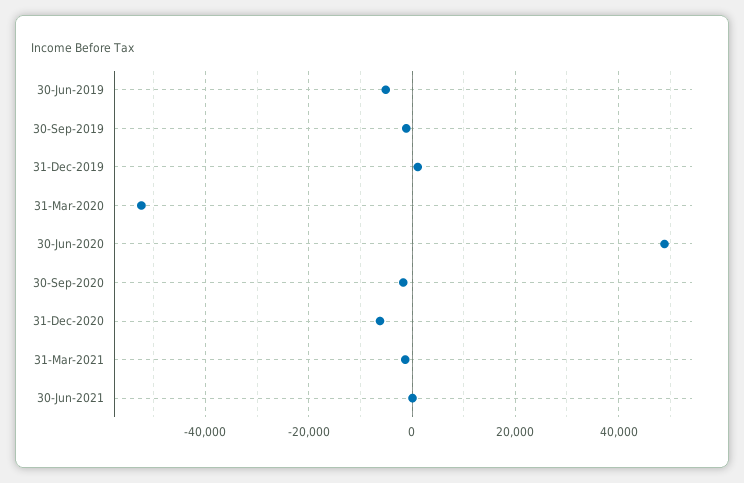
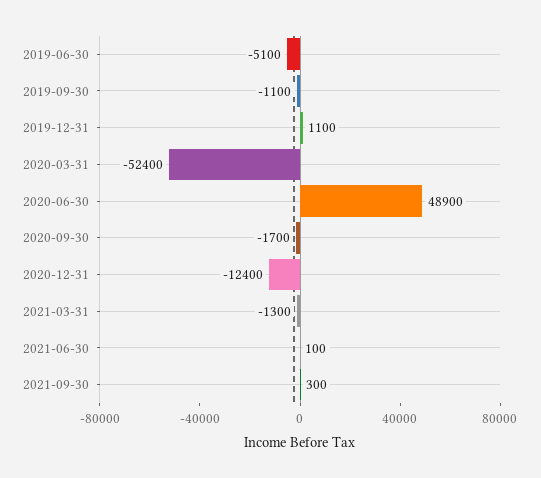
31-Dec-2020: -6000 -> -12400
2021-09-30: none -> 300

